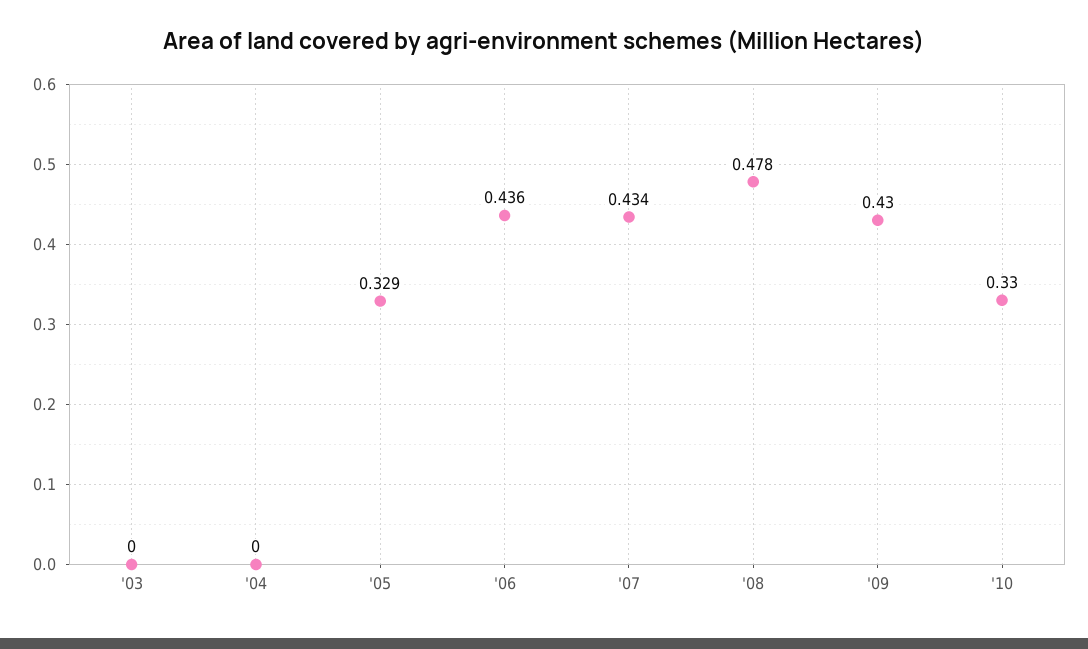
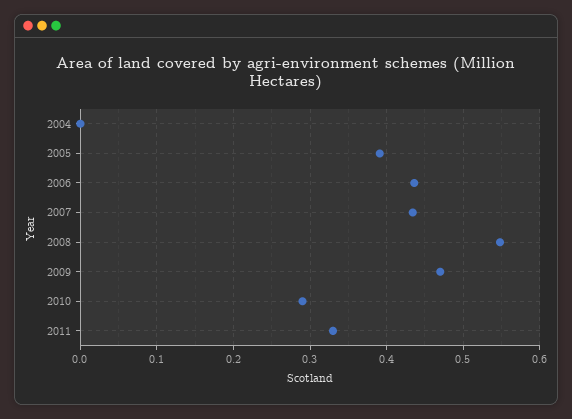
'03: 0 -> none
'05: 0.329 -> 0.39
'08: 0.478 -> 0.55
'09: 0.43 -> 0.47
'10: 0.33 -> 0.29
2011: none -> 0.33

